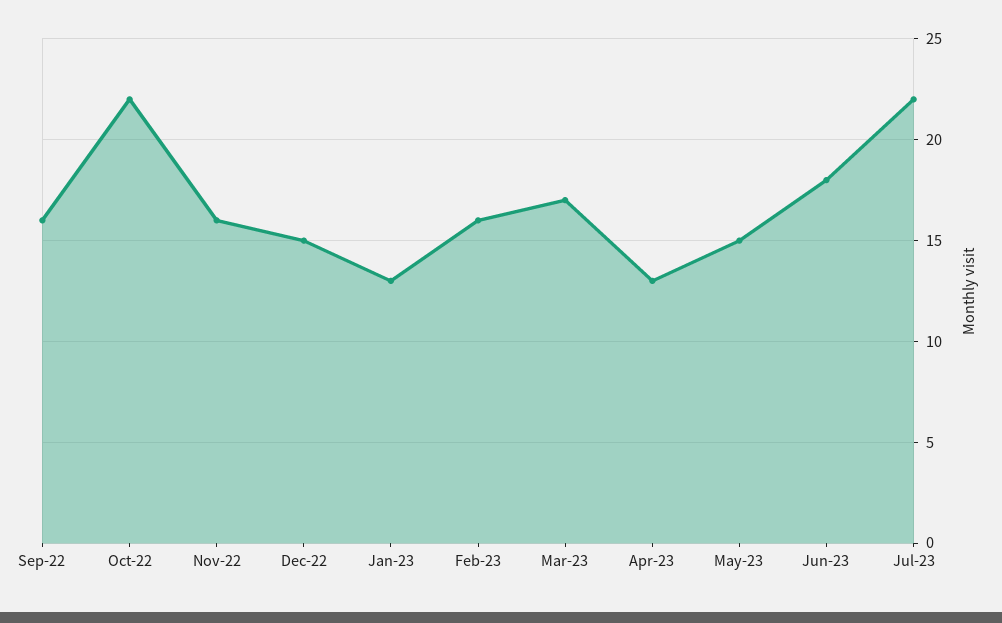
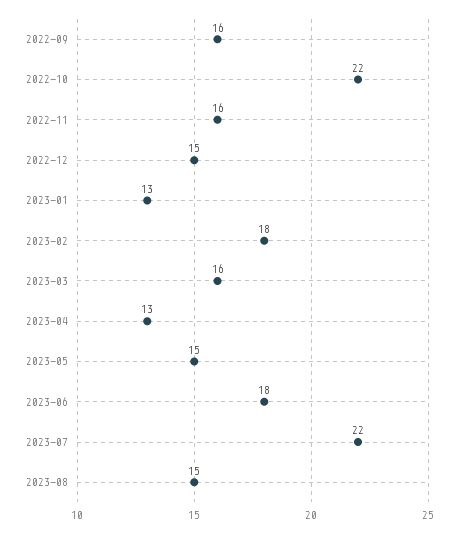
Feb-23: 16 -> 18
Mar-23: 17 -> 16
2023-08: none -> 15

